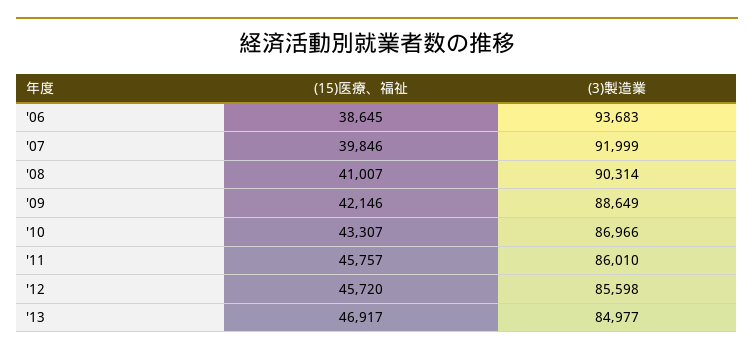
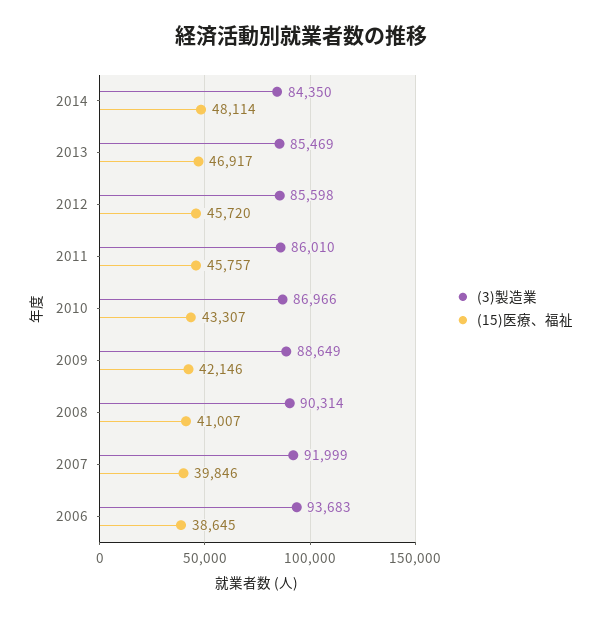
(3)製造業, '13: 84977 -> 85469
(3)製造業, 2014: none -> 84350
(15)医療、福祉, 2014: none -> 48114

